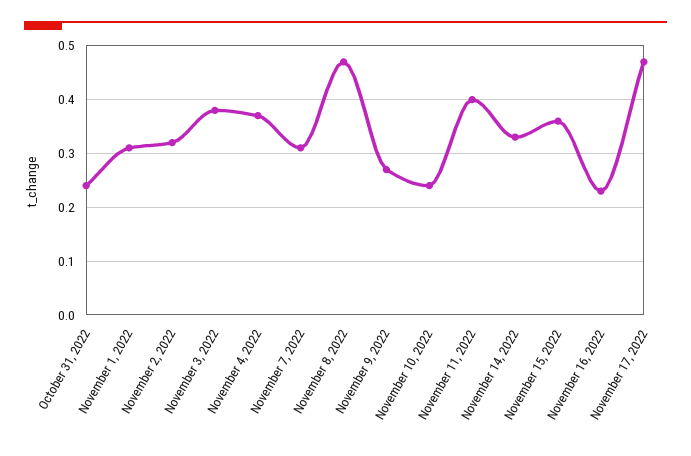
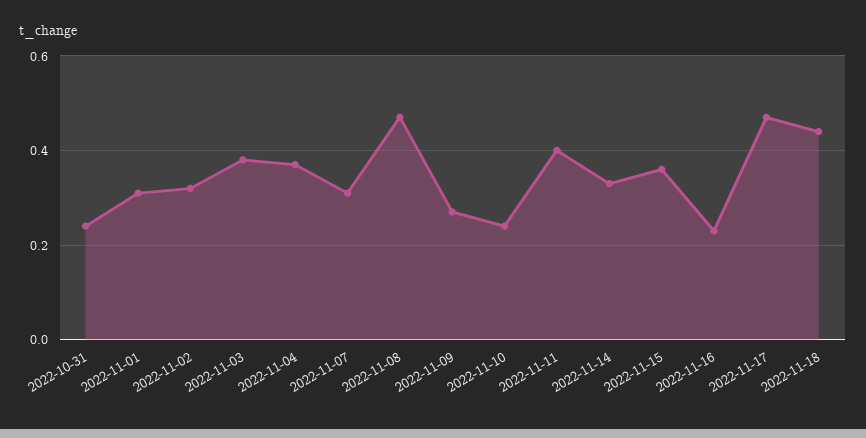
2022-11-18: none -> 0.45

